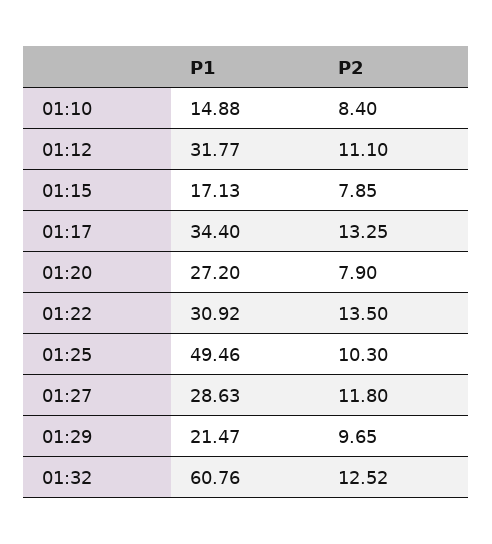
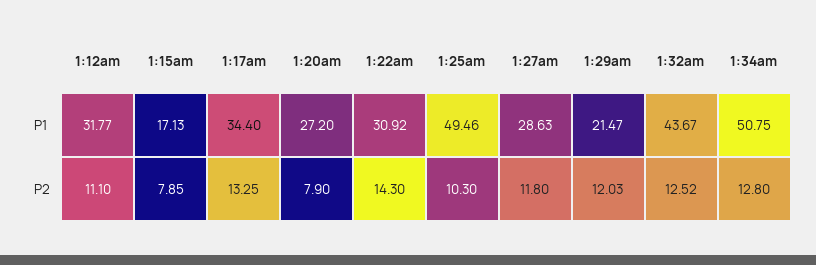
P1, 01:10: 14.88 -> none
P2, 01:10: 8.4 -> none
P2, 01:22: 13.5 -> 14.3
P2, 01:29: 9.65 -> 12.03
P1, 01:32: 60.76 -> 43.67
P1, 1:34am: none -> 50.75
P2, 1:34am: none -> 12.8

